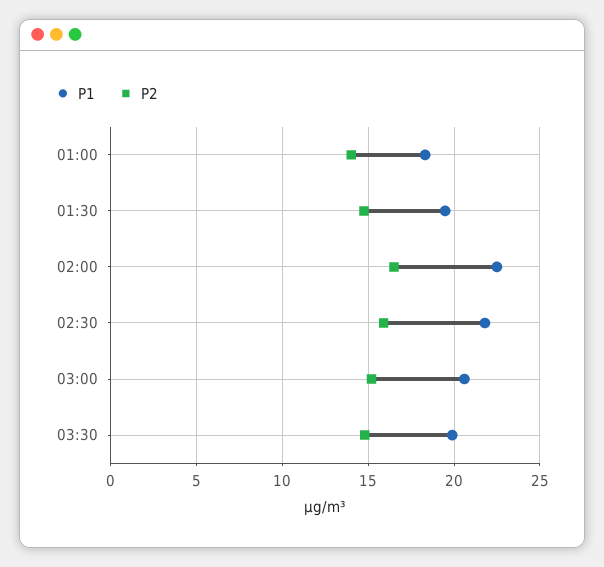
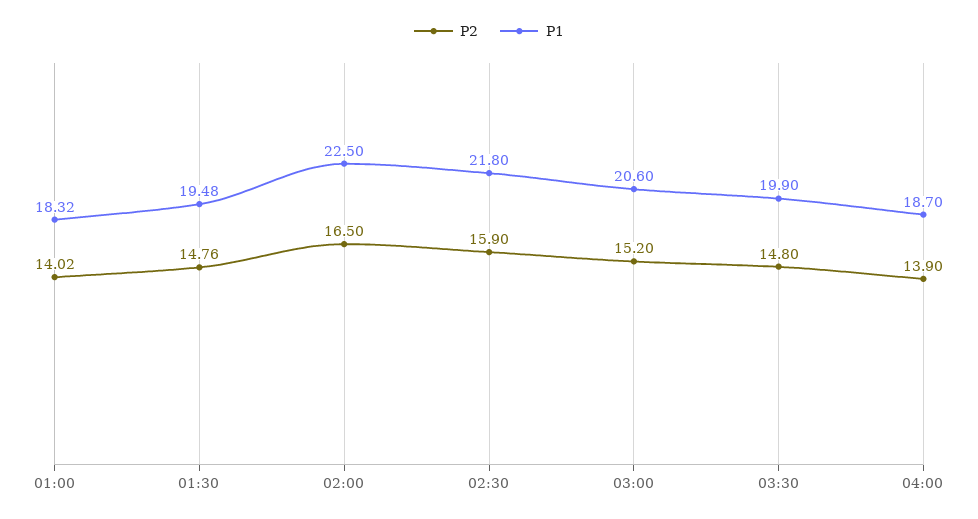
P2, 04:00: none -> 13.9
P1, 04:00: none -> 18.7

